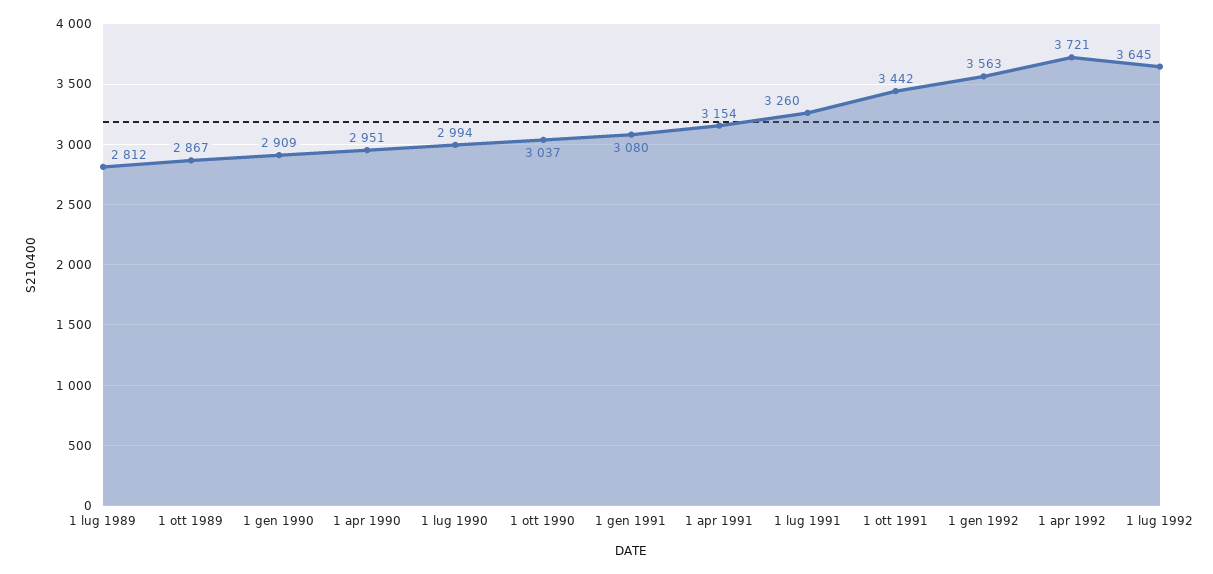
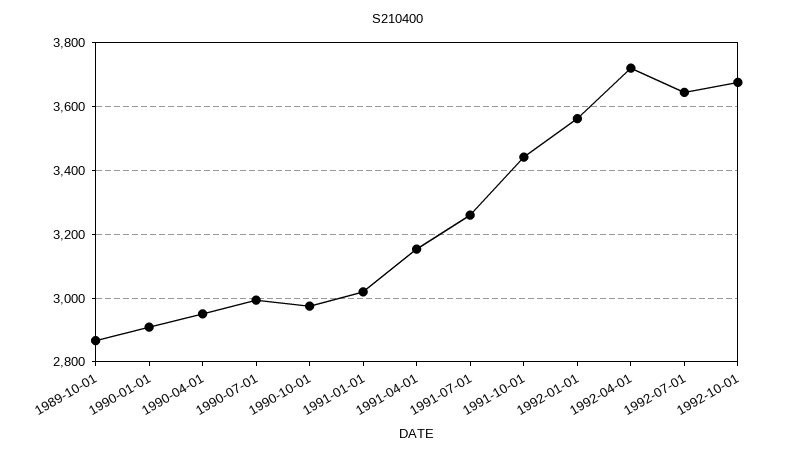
1 lug 1989: 2812 -> none
1 ott 1990: 3037 -> 2980
1 gen 1991: 3080 -> 3020
1992-10-01: none -> 3680

